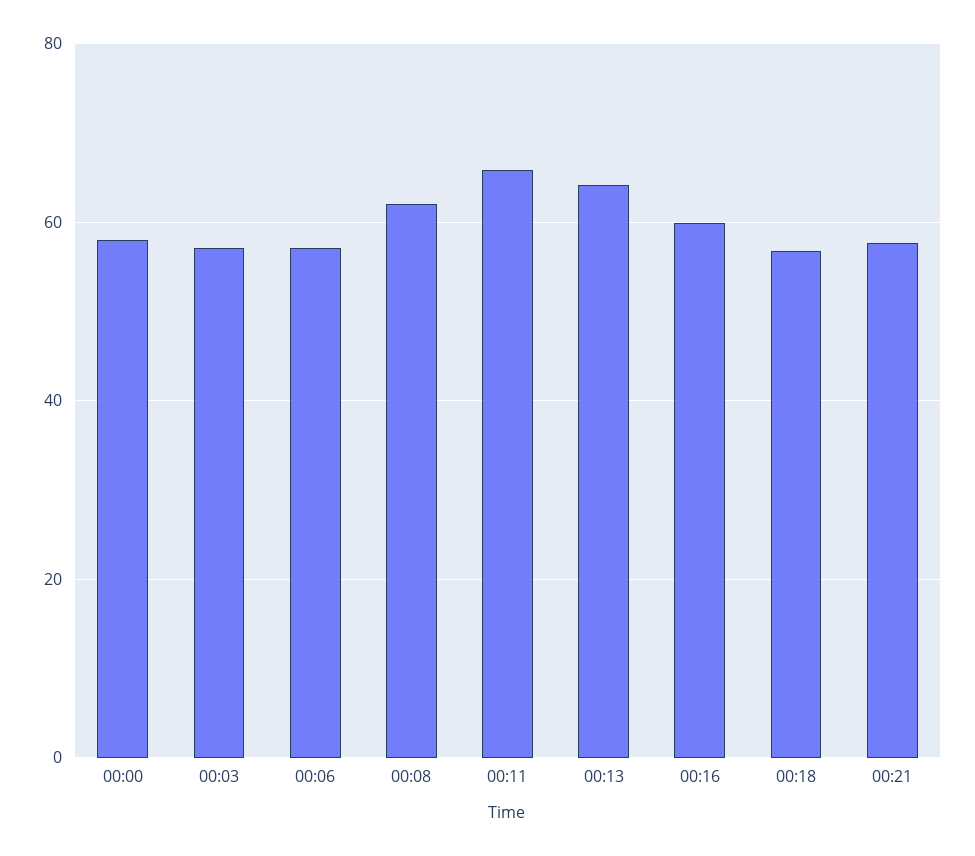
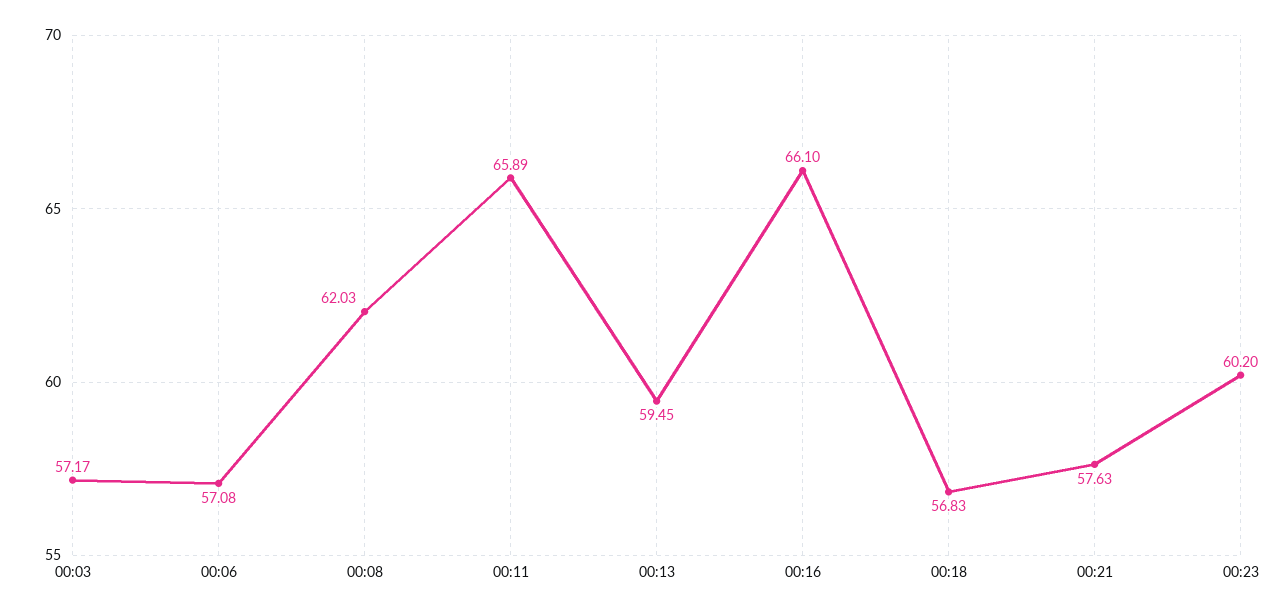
00:00: 58 -> none
00:13: 64 -> 59.45
00:16: 60 -> 66.1
00:23: none -> 60.2

